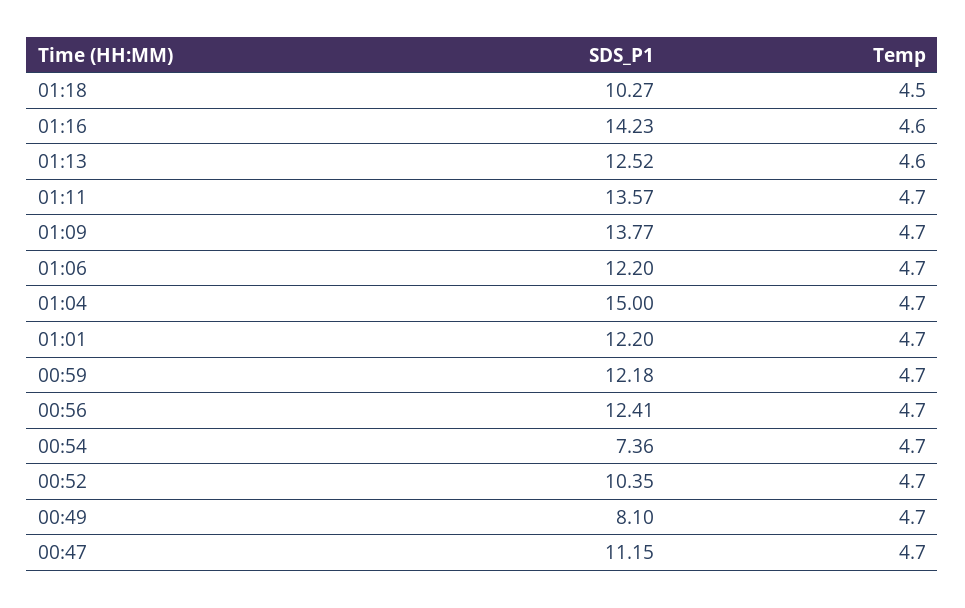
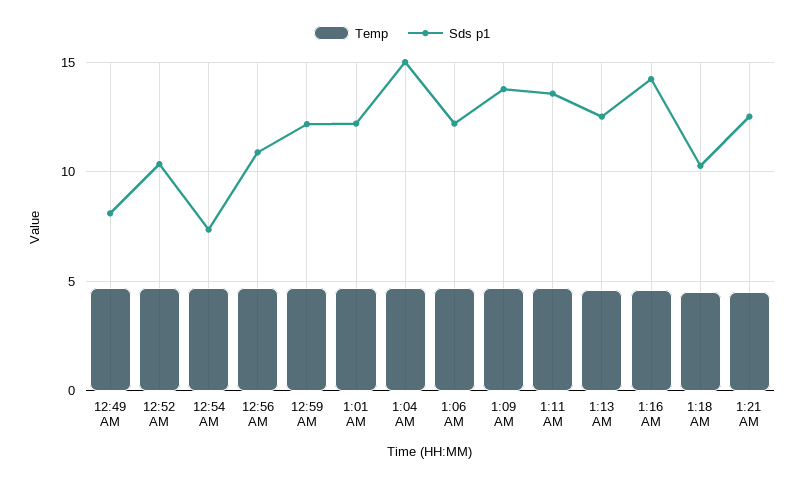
SDS_P1, 00:56: 12.41 -> 11
SDS_P1, 00:47: 11.15 -> none
Temp, 00:47: 4.7 -> none
Temp, 1:21 AM: none -> 4.5
SDS_P1, 1:21 AM: none -> 12.5

